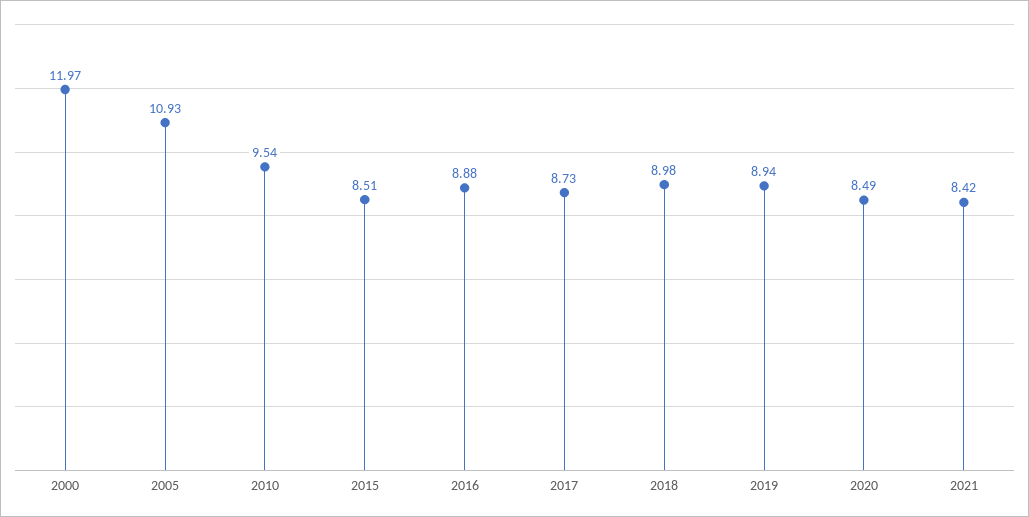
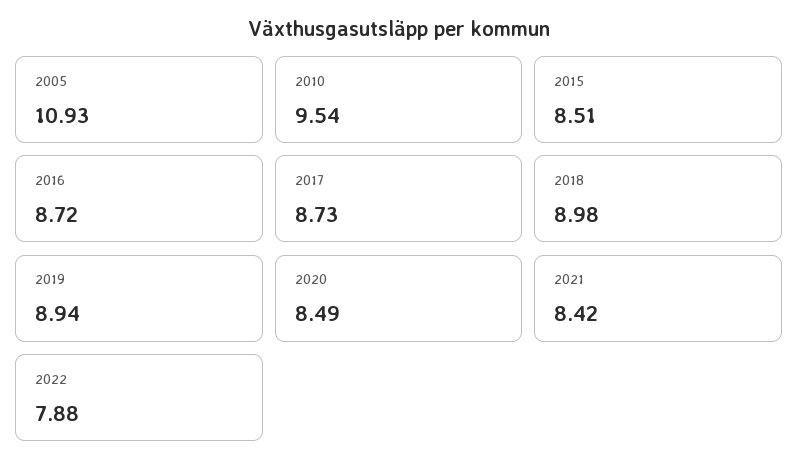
2000: 11.97 -> none
2016: 8.88 -> 8.72
2022: none -> 7.88

